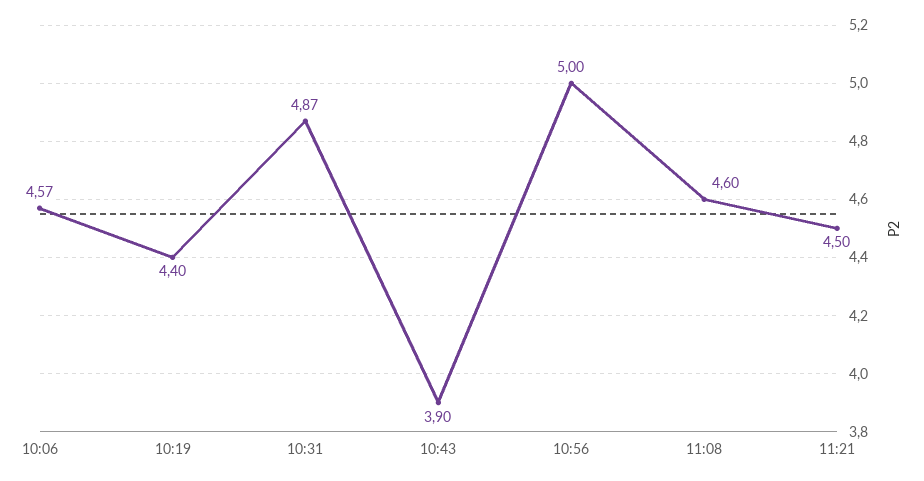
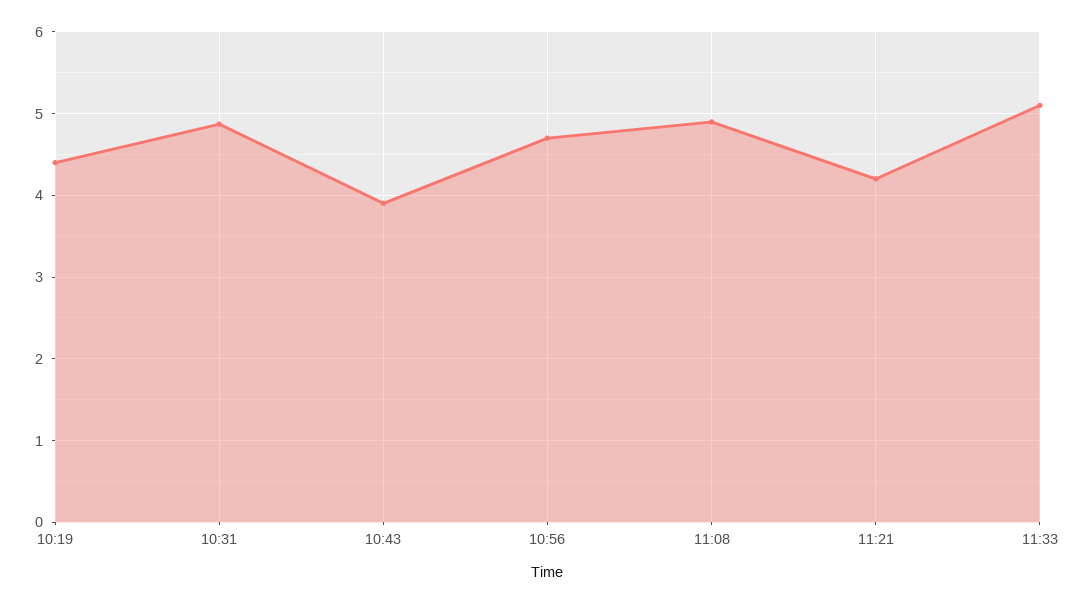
10:06: 4.57 -> none
10:56: 5 -> 4.7
11:08: 4.6 -> 4.9
11:21: 4.5 -> 4.2
11:33: none -> 5.1

